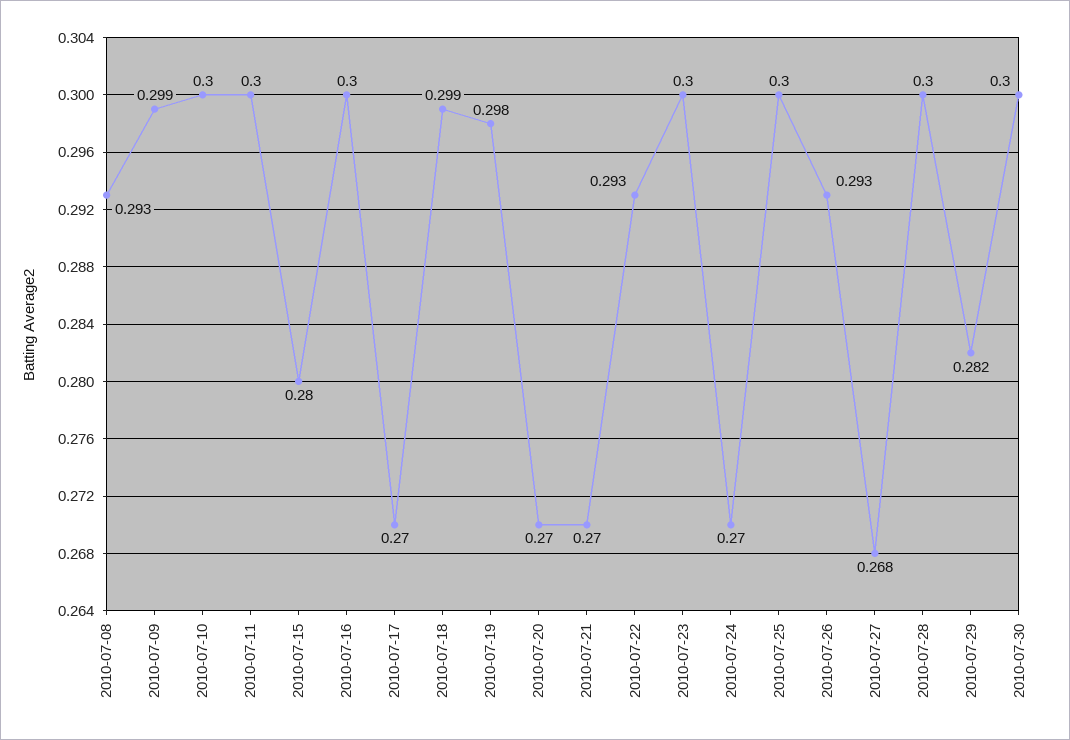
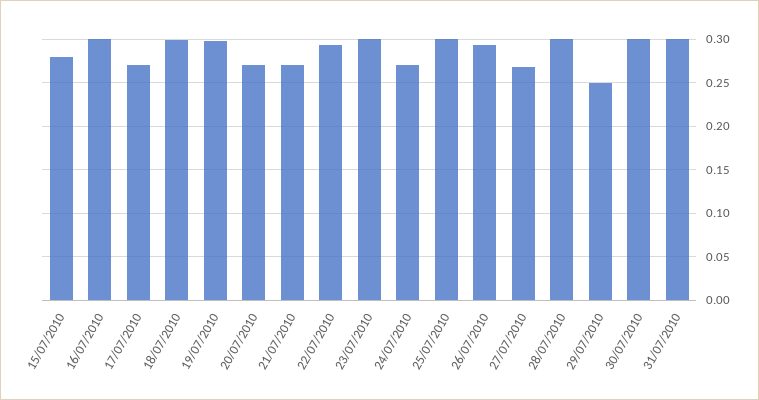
2010-07-08: 0.293 -> none
2010-07-09: 0.299 -> none
2010-07-10: 0.3 -> none
2010-07-11: 0.3 -> none
2010-07-29: 0.282 -> 0.25
31/07/2010: none -> 0.3

